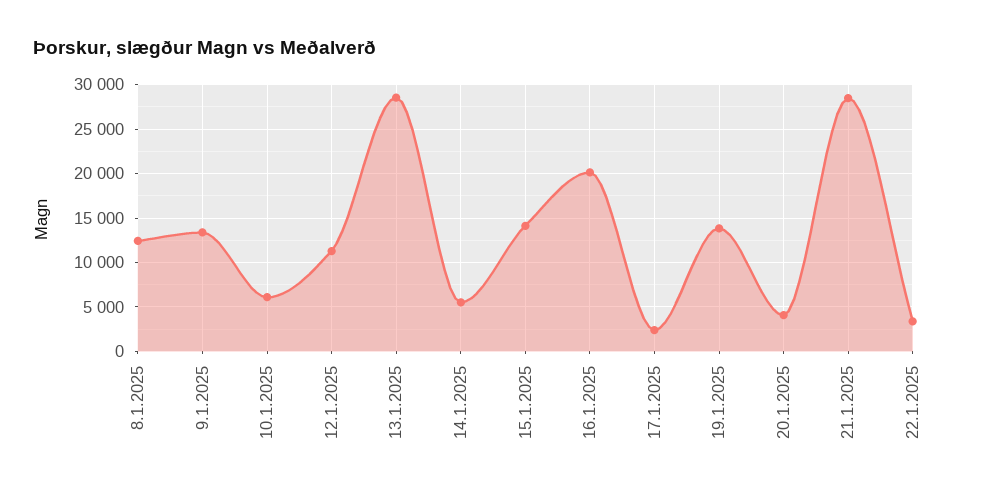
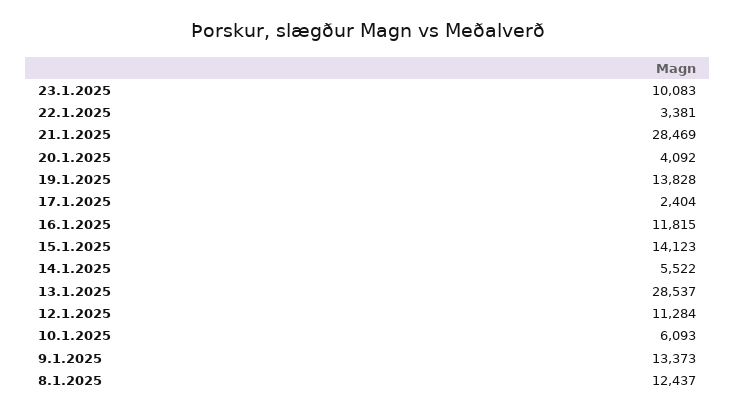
16.1.2025: 20000 -> 11815
23.1.2025: none -> 10083

